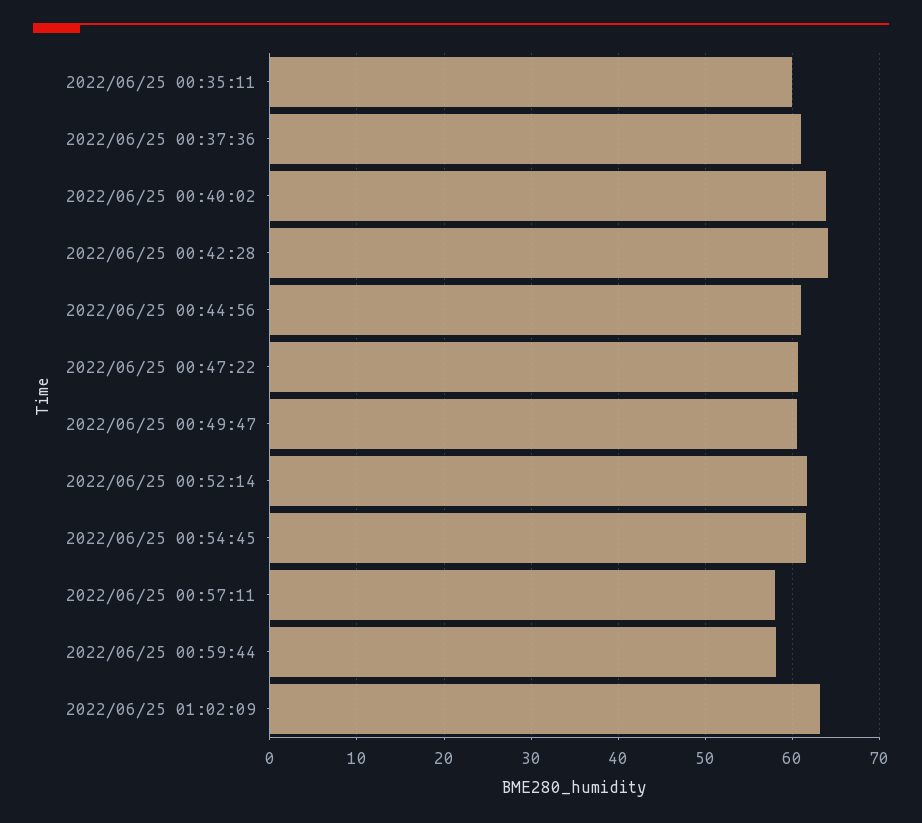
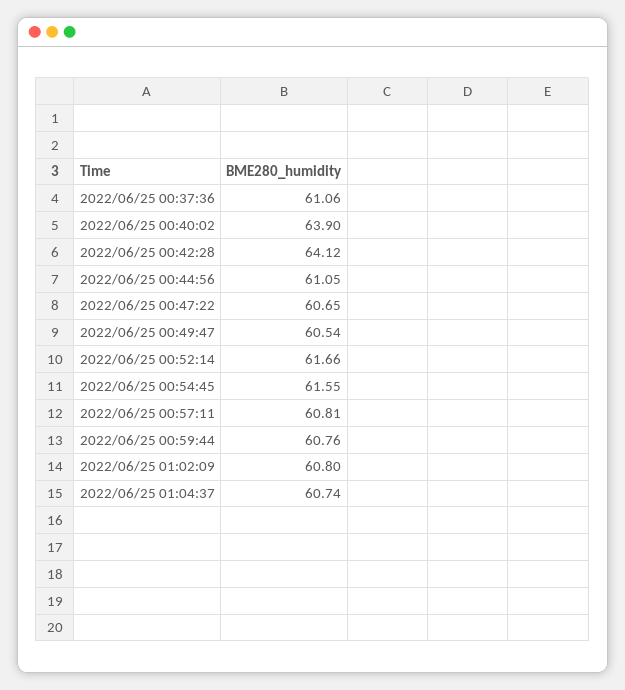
2022/06/25 00:35:11: 60 -> none
2022/06/25 00:57:11: 58 -> 60.81
2022/06/25 00:59:44: 58 -> 60.76
2022/06/25 01:02:09: 63 -> 60.8
2022/06/25 01:04:37: none -> 60.74

